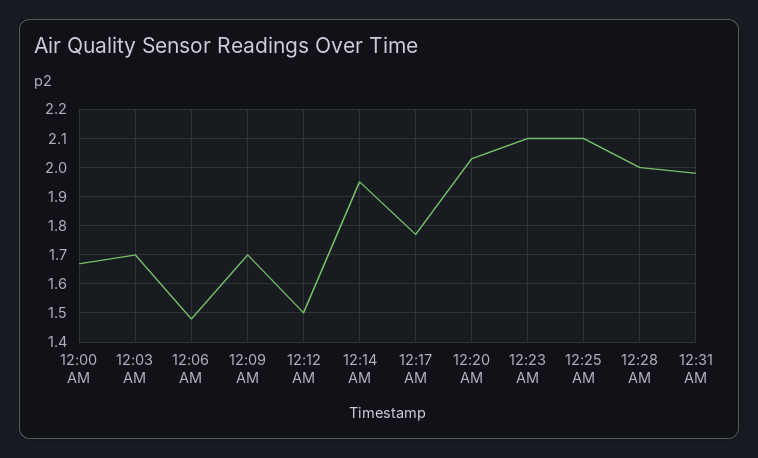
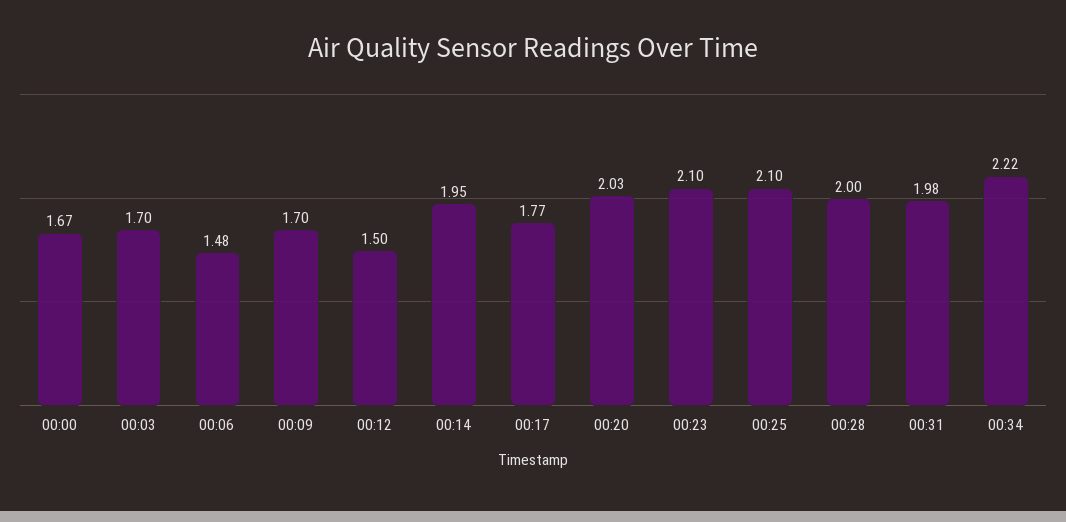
00:34: none -> 2.22

